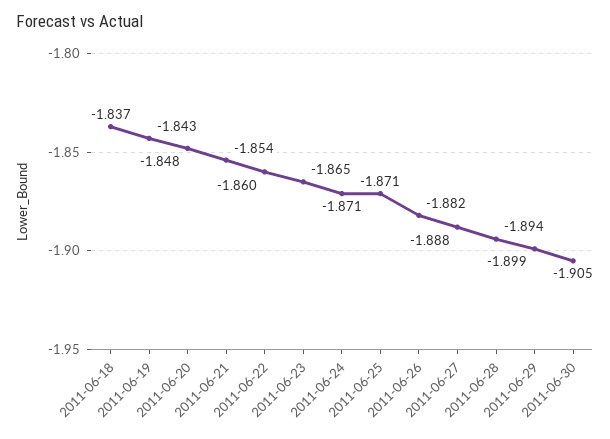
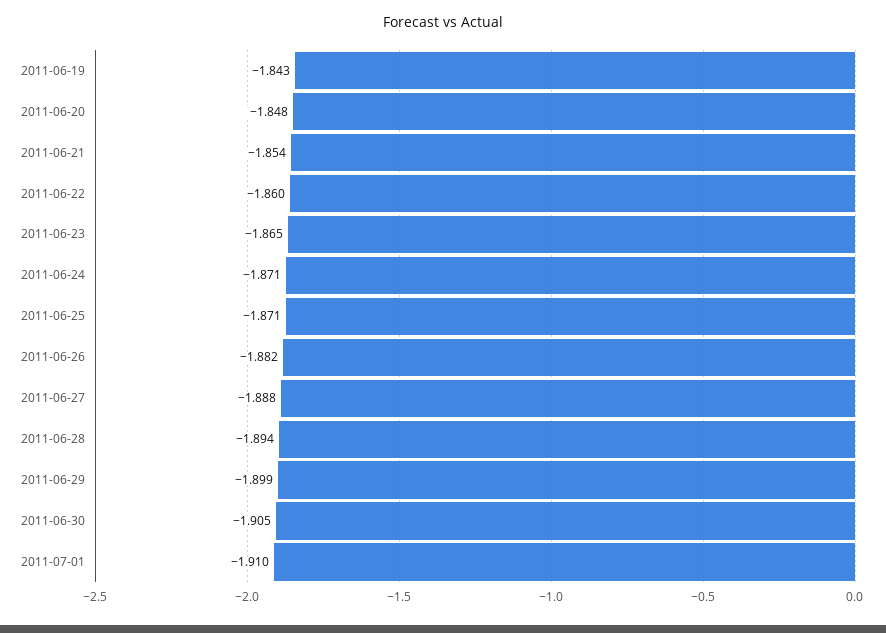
2011-06-18: -1.837 -> none
2011-07-01: none -> -1.91

